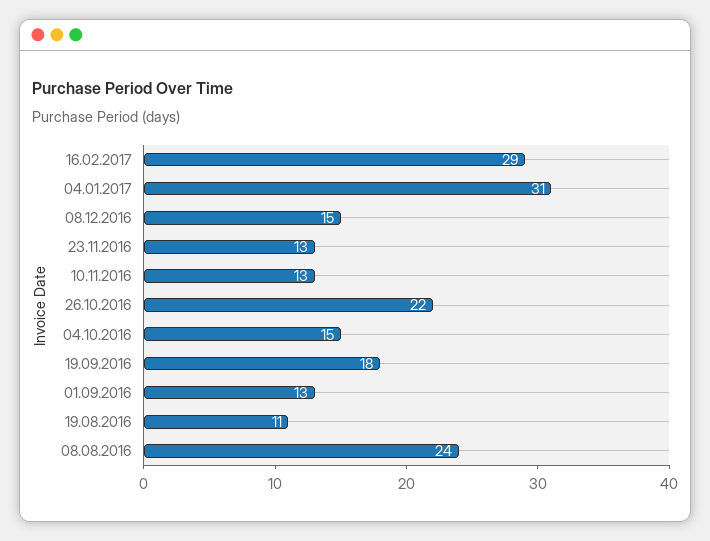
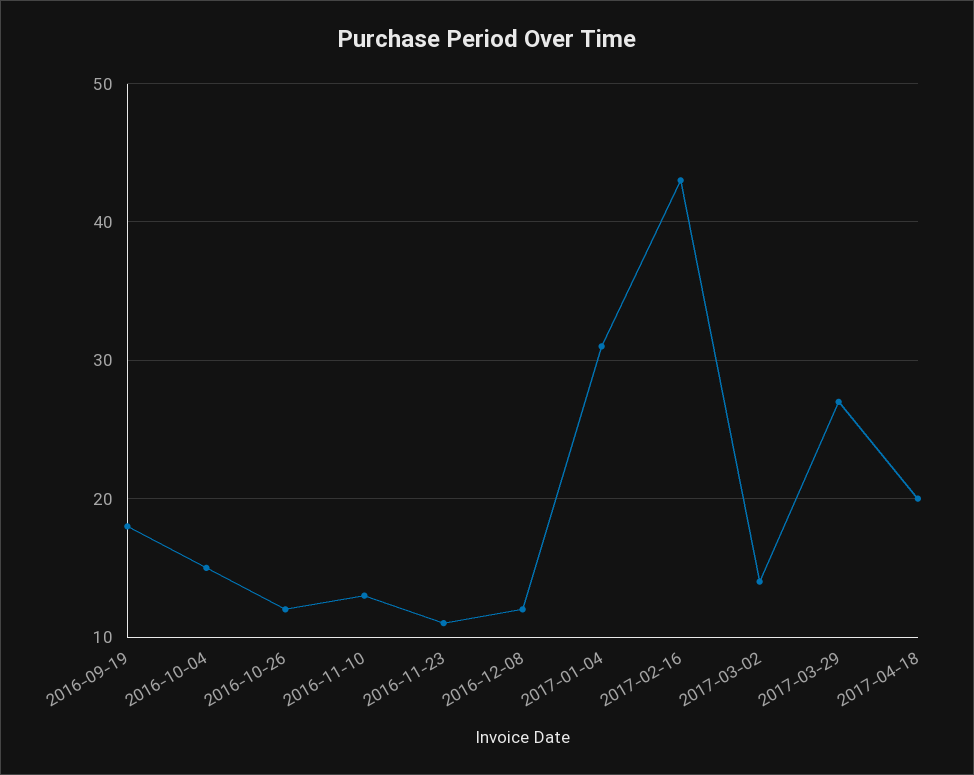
16.02.2017: 29 -> 43
08.12.2016: 15 -> 12
23.11.2016: 13 -> 11
26.10.2016: 22 -> 12
01.09.2016: 13 -> none
19.08.2016: 11 -> none
08.08.2016: 24 -> none
2017-03-02: none -> 14
2017-03-29: none -> 27
2017-04-18: none -> 20

